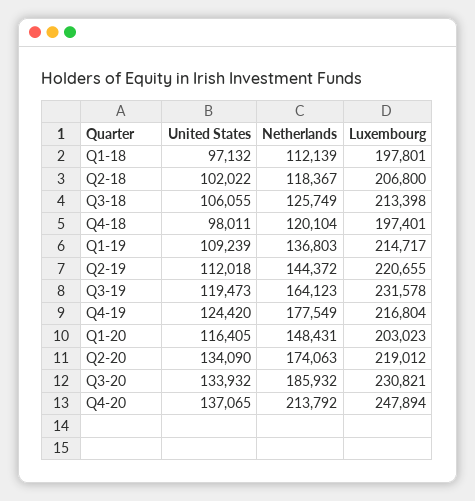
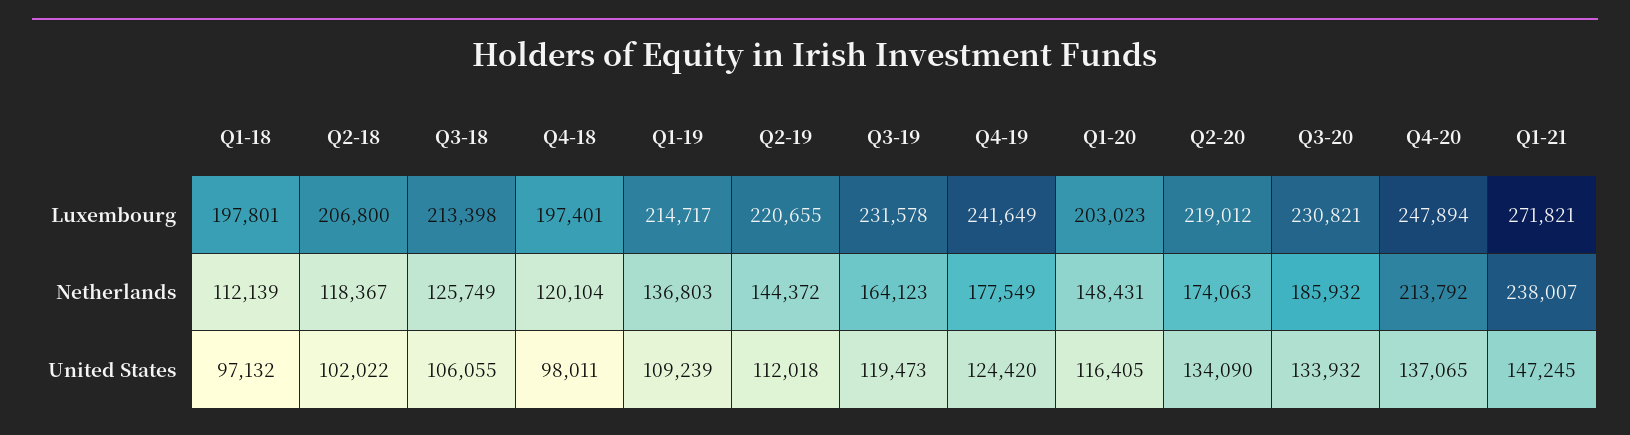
Luxembourg, Q4-19: 216804 -> 241649
Luxembourg, Q1-21: none -> 271821
Netherlands, Q1-21: none -> 238007
United States, Q1-21: none -> 147245

